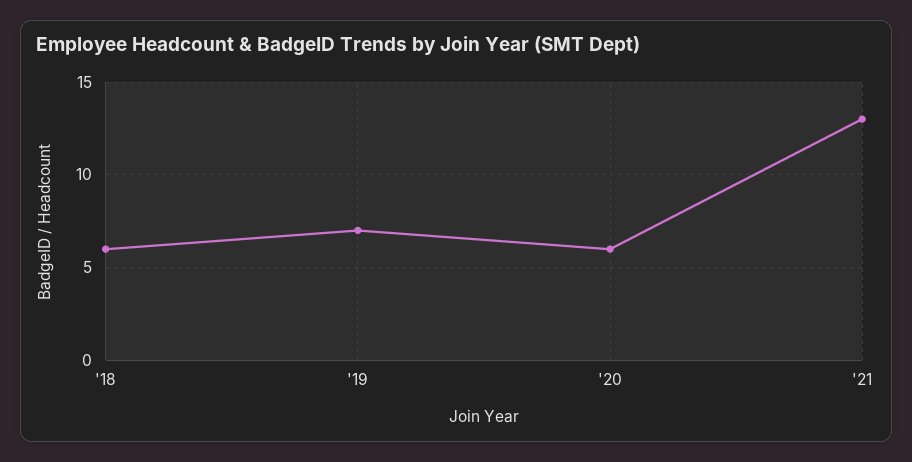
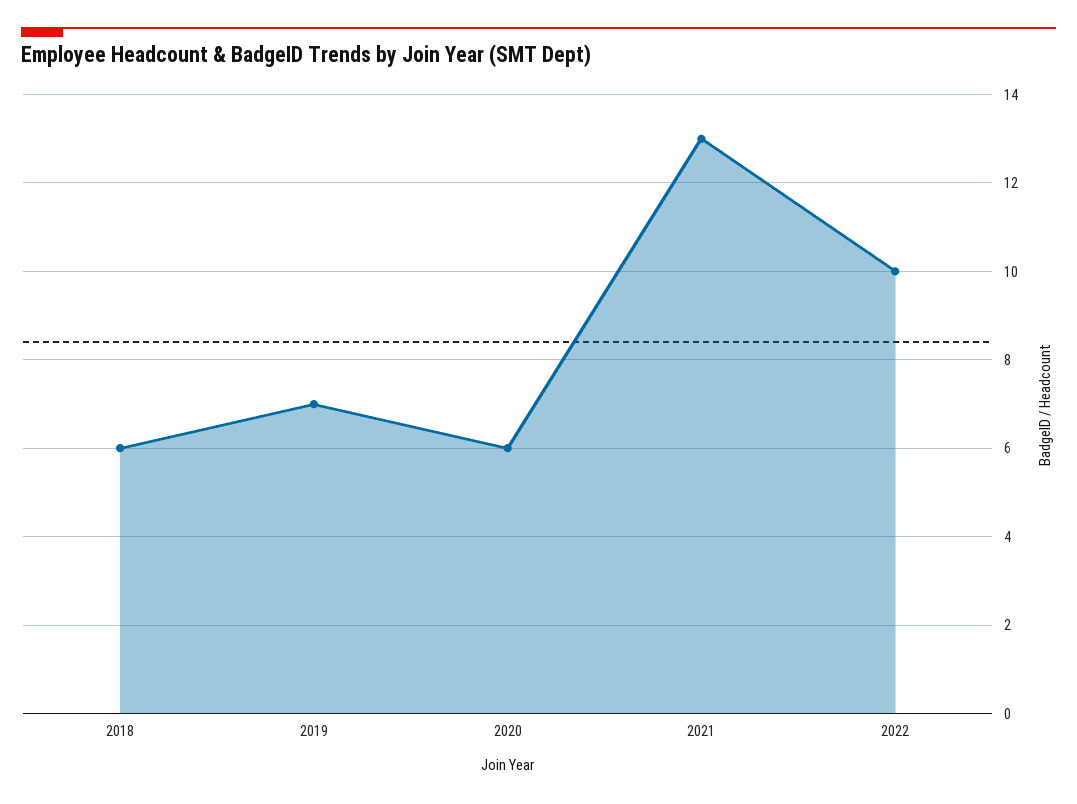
2022: none -> 10

